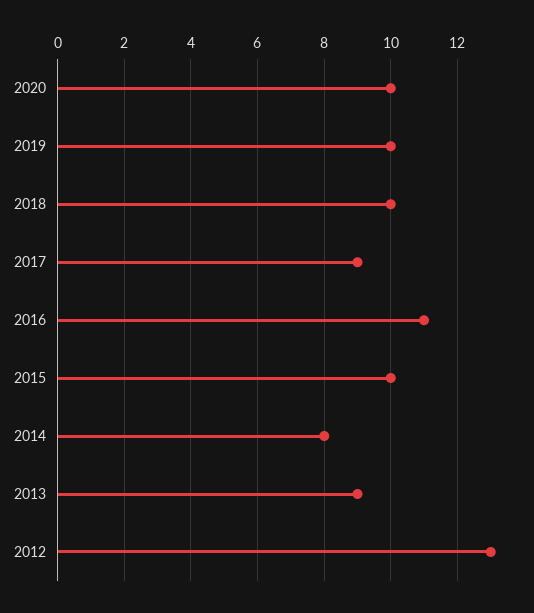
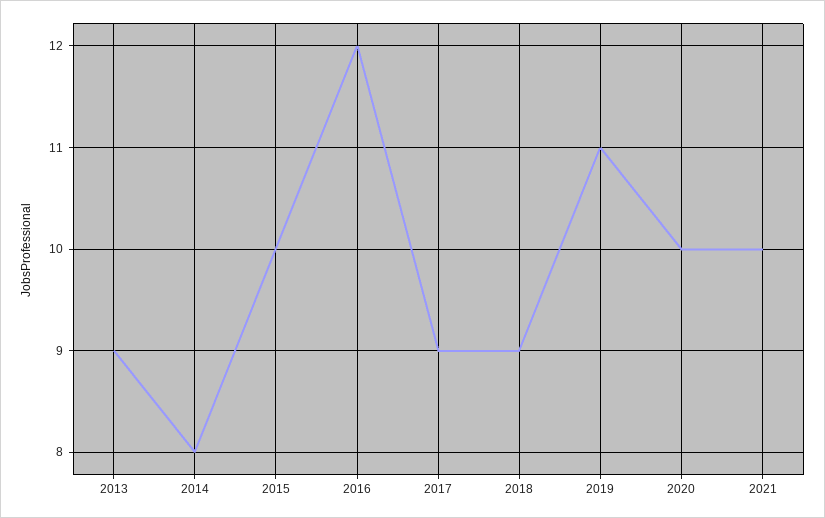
2019: 10 -> 11
2018: 10 -> 9
2016: 11 -> 12
2012: 13 -> none
2021: none -> 10

